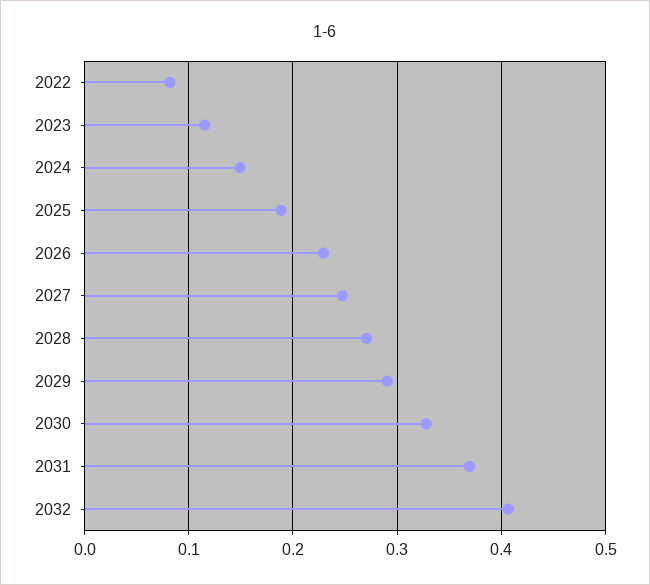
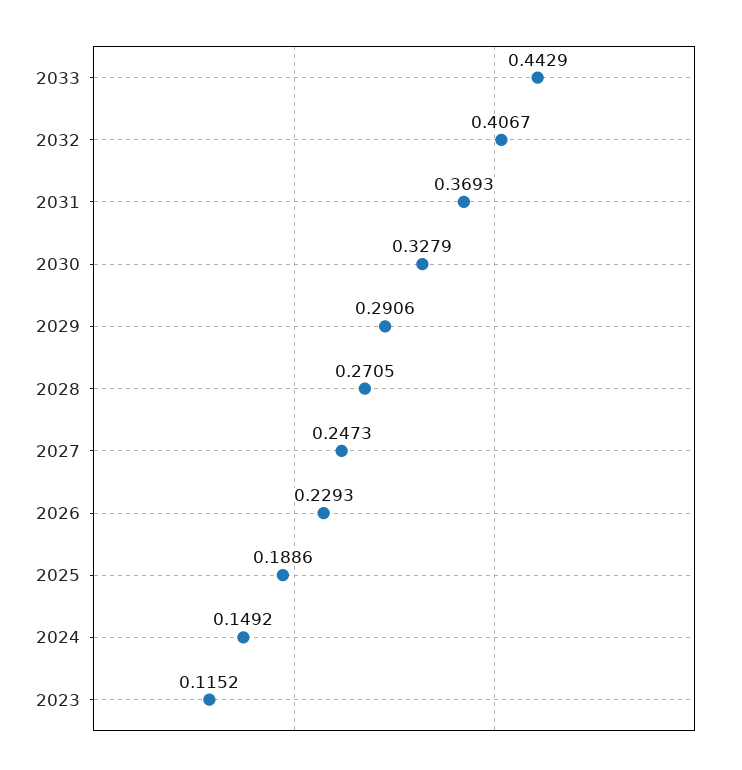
2022: 0.08 -> none
2033: none -> 0.4429

